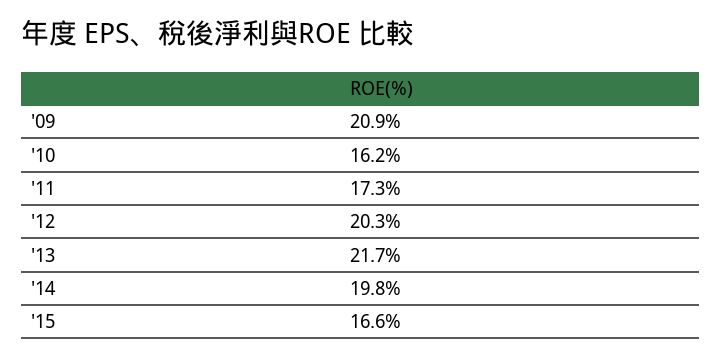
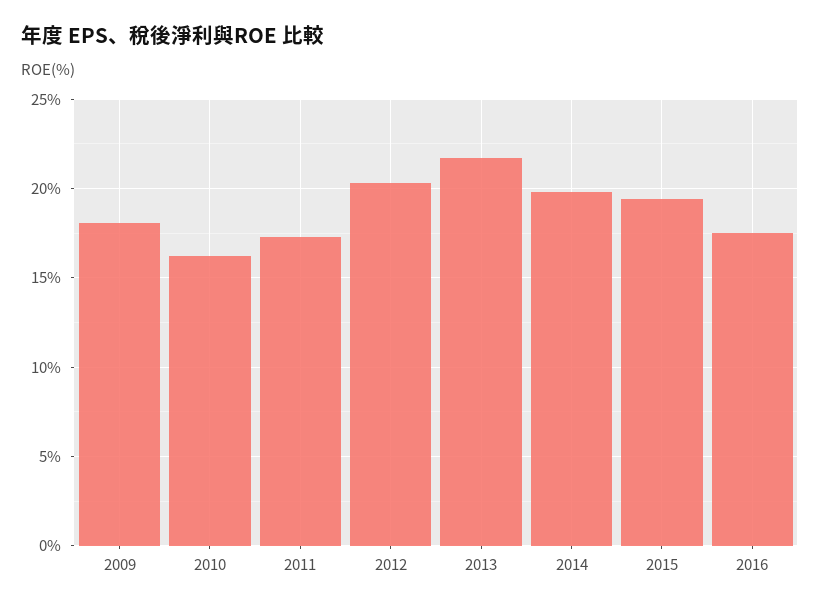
'09: 20.9 -> 18
'15: 16.6 -> 19.5
2016: none -> 17.5

